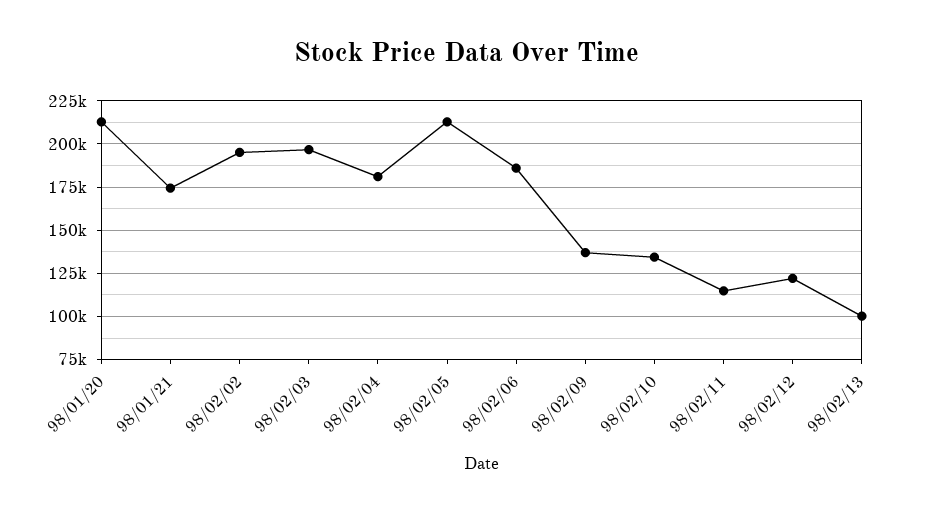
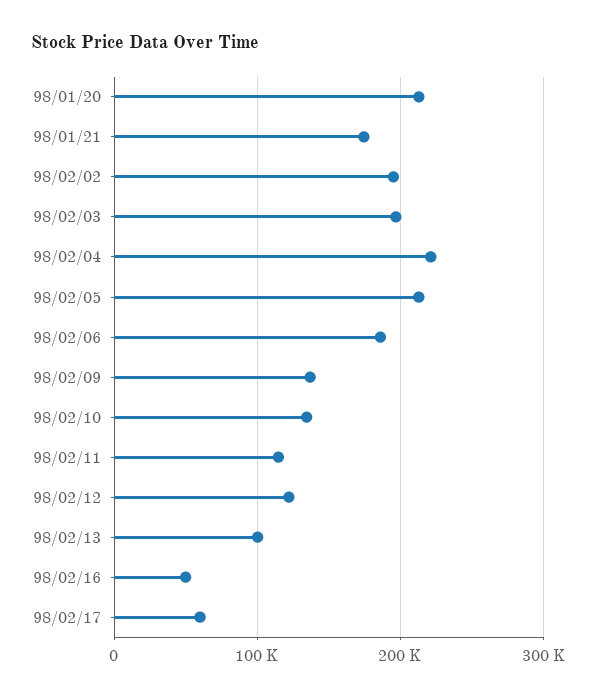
98/02/04: 180000 -> 220000
98/02/16: none -> 50000
98/02/17: none -> 60000

